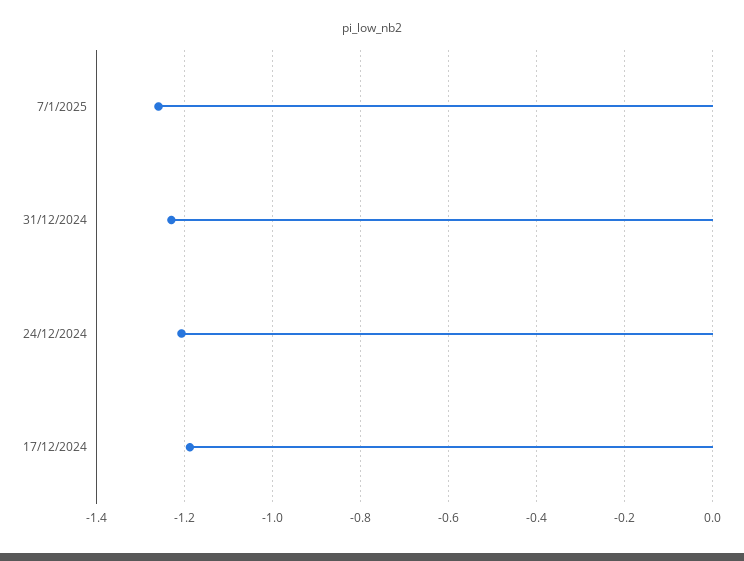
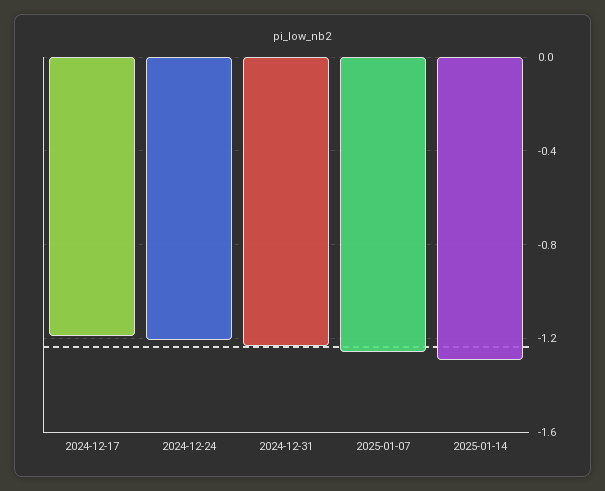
2025-01-14: none -> -1.3

